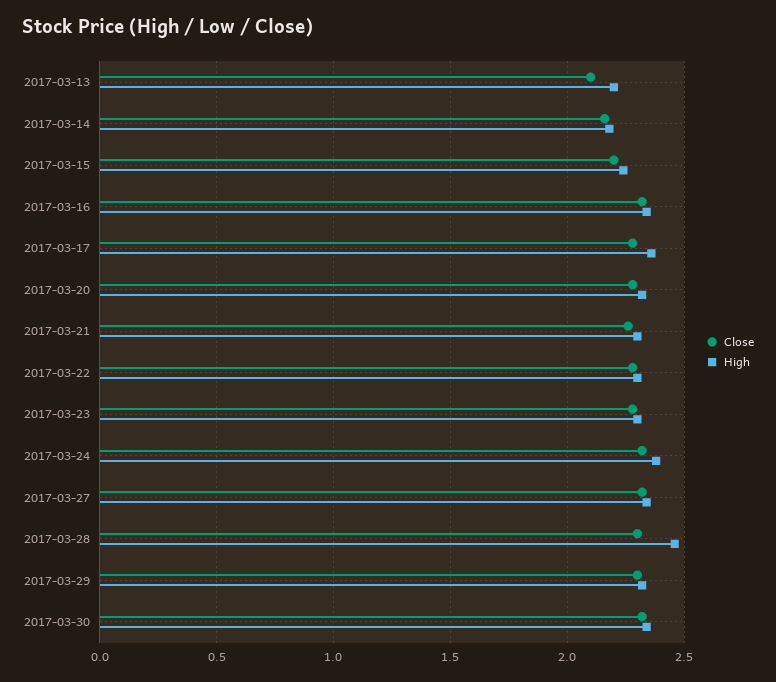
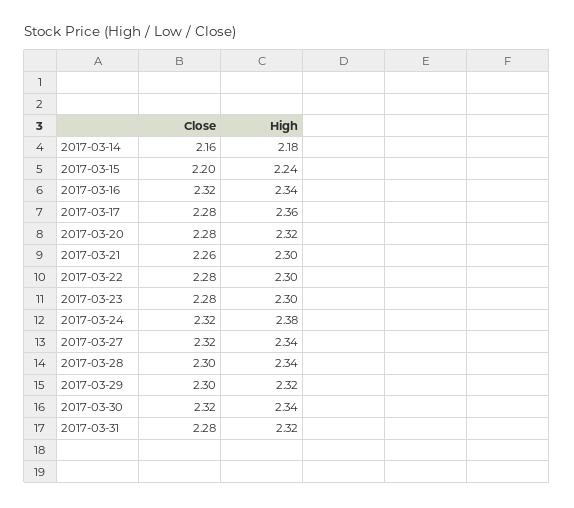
Close, 2017-03-13: 2.1 -> none
High, 2017-03-13: 2.2 -> none
High, 2017-03-28: 2.45 -> 2.34
Close, 2017-03-31: none -> 2.28
High, 2017-03-31: none -> 2.32

